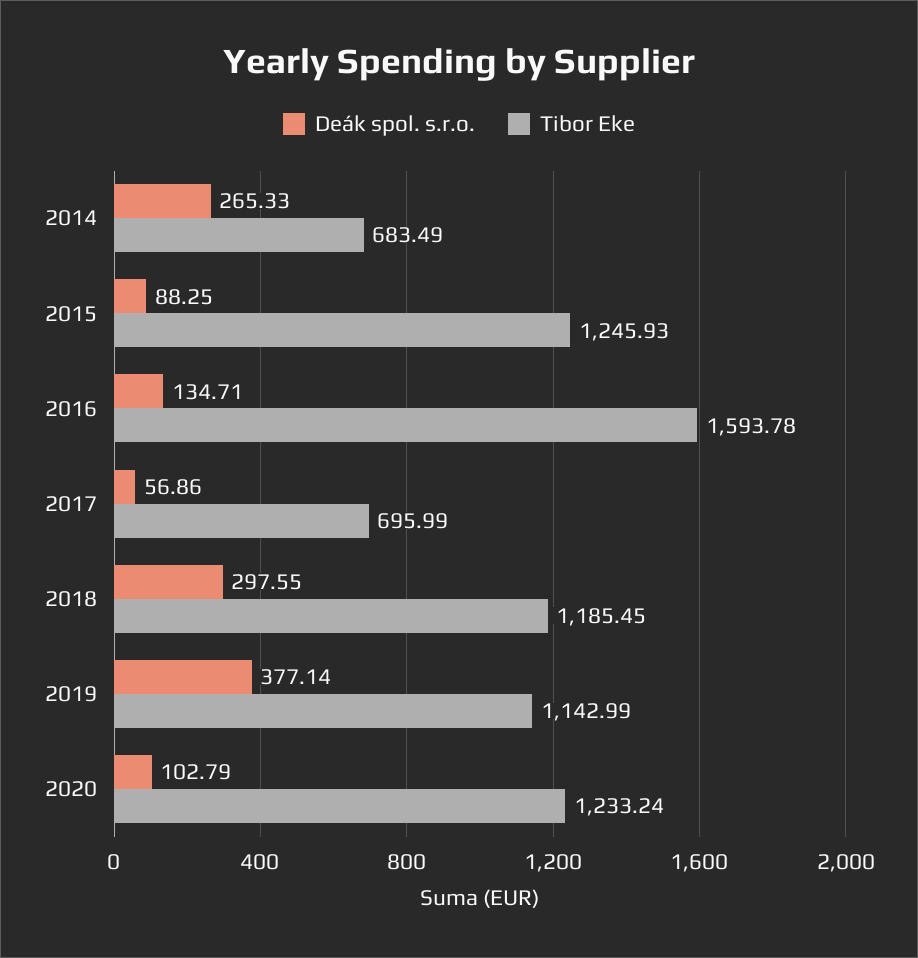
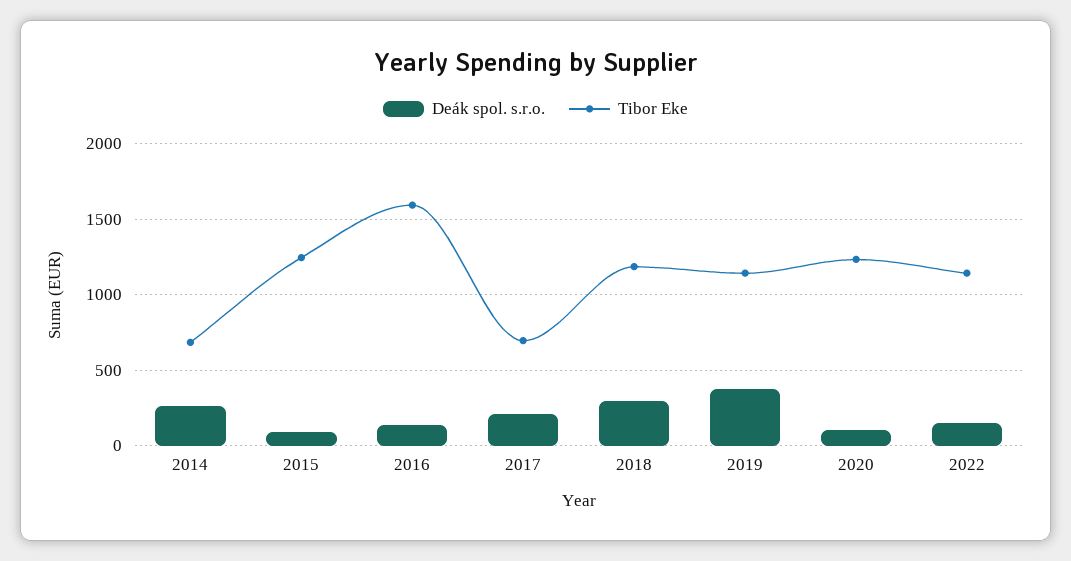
Deák spol. s.r.o., 2017: 56.86 -> 200
Deák spol. s.r.o., 2022: none -> 150
Tibor Eke, 2022: none -> 1150

